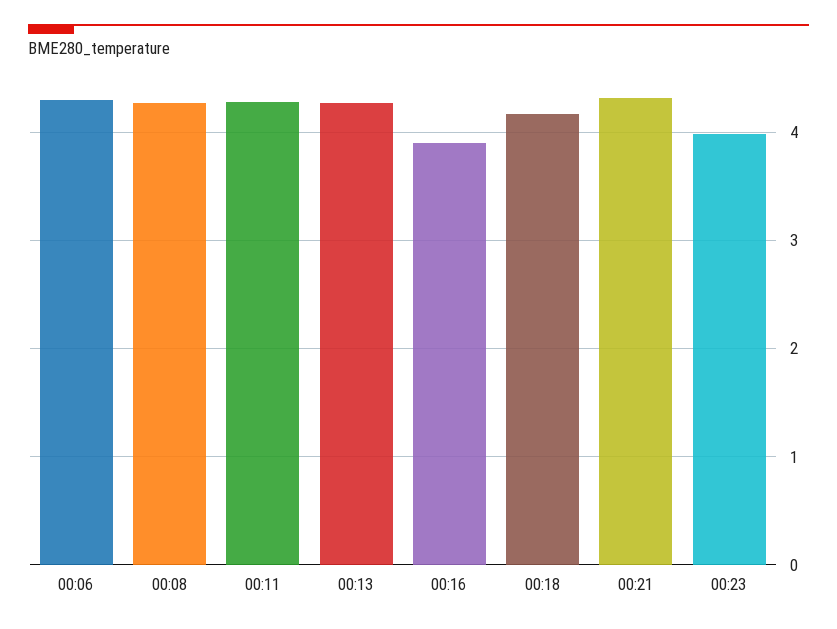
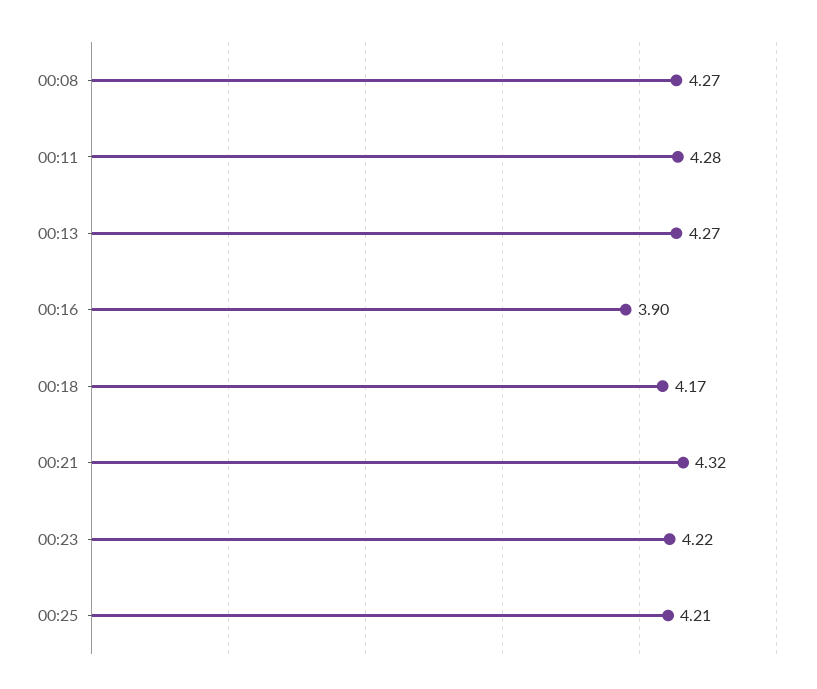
00:06: 4.3 -> none
00:23: 4 -> 4.22
00:25: none -> 4.21

